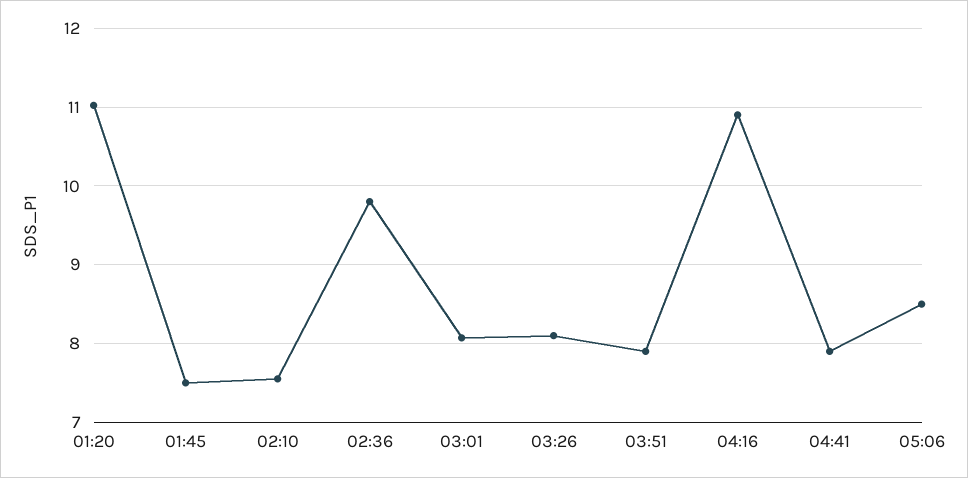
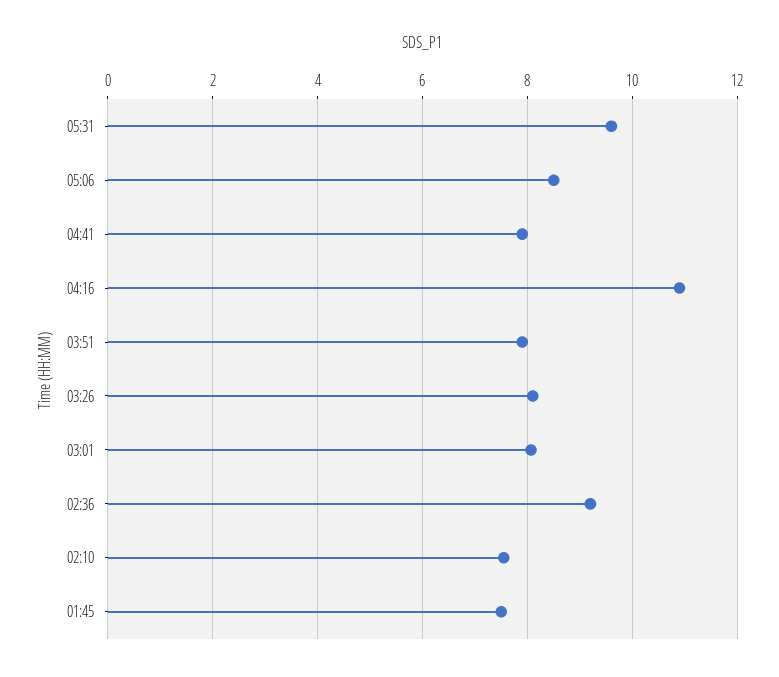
01:20: 11 -> none
02:36: 9.8 -> 9.2
05:31: none -> 9.6

